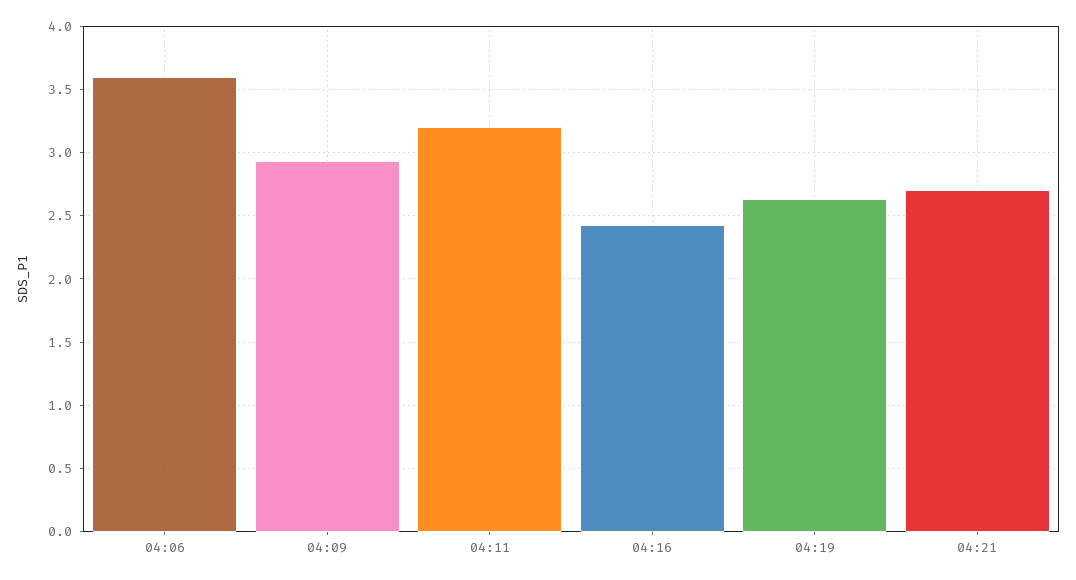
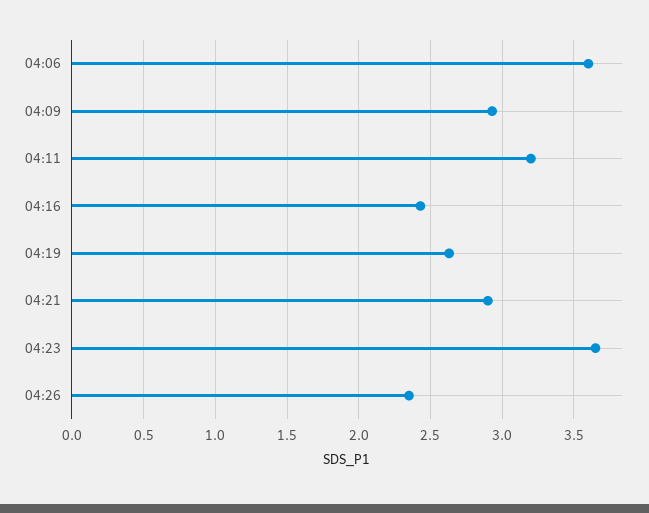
04:21: 2.7 -> 2.9
04:23: none -> 3.65
04:26: none -> 2.35

